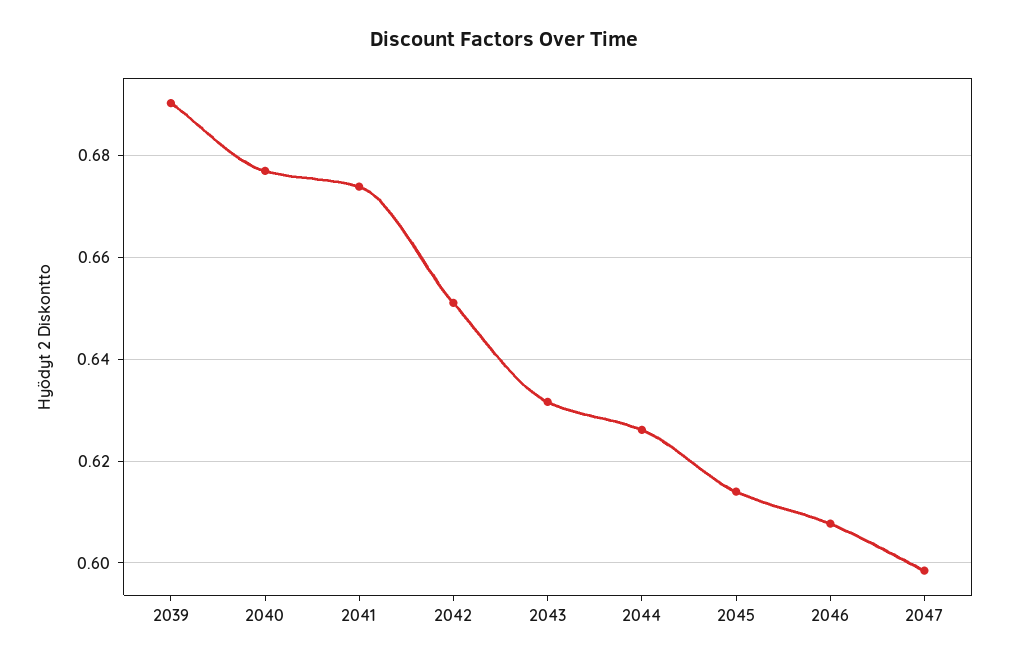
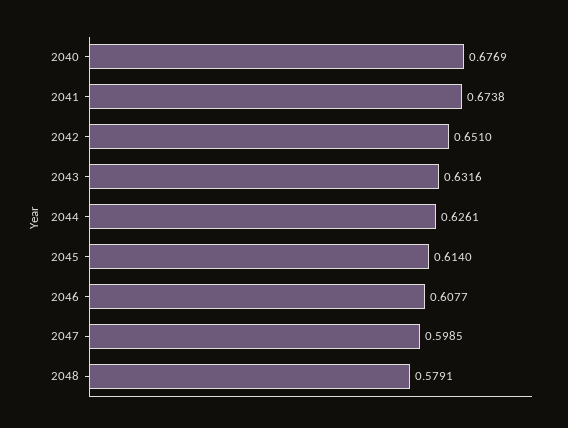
2039: 0.69 -> none
2048: none -> 0.5791

